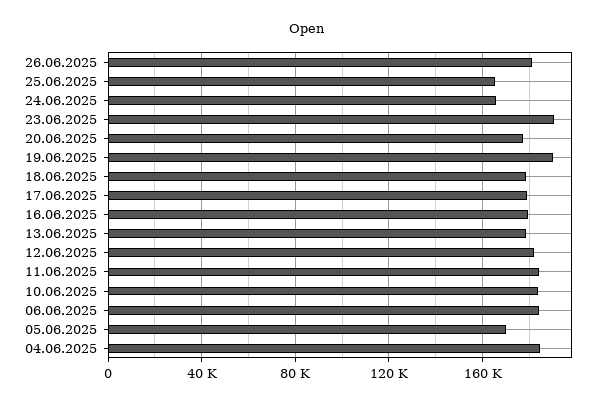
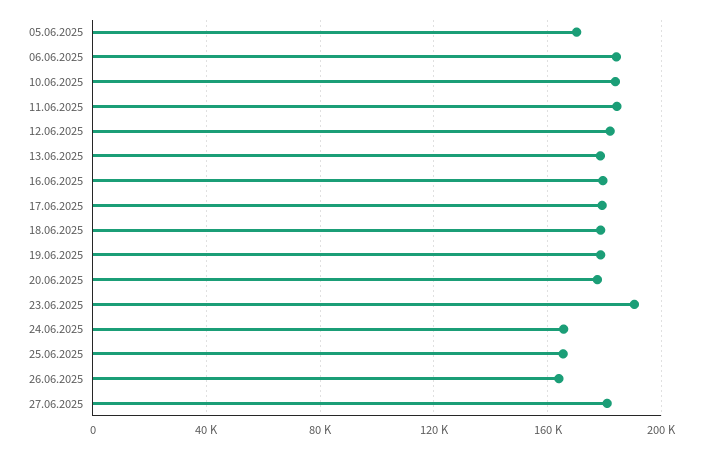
26.06.2025: 180000 -> 165000
19.06.2025: 190000 -> 180000
04.06.2025: 185000 -> none
27.06.2025: none -> 180000

